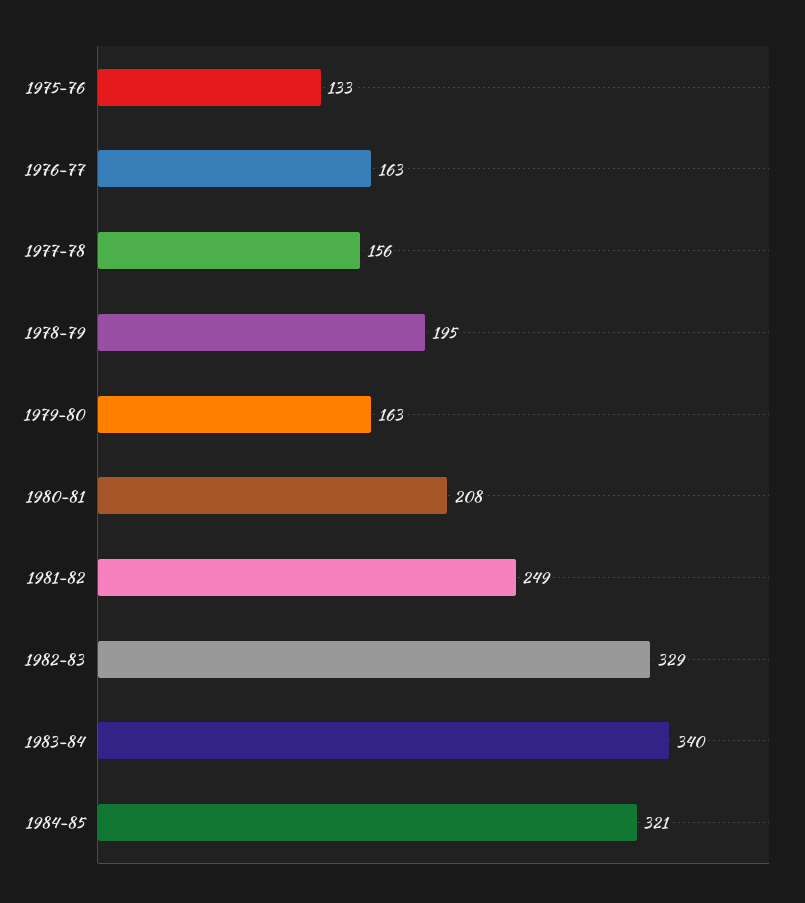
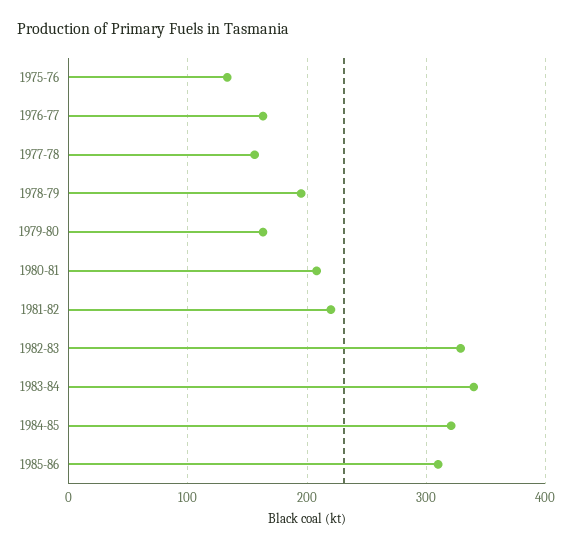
1981-82: 249 -> 220
1985-86: none -> 310

